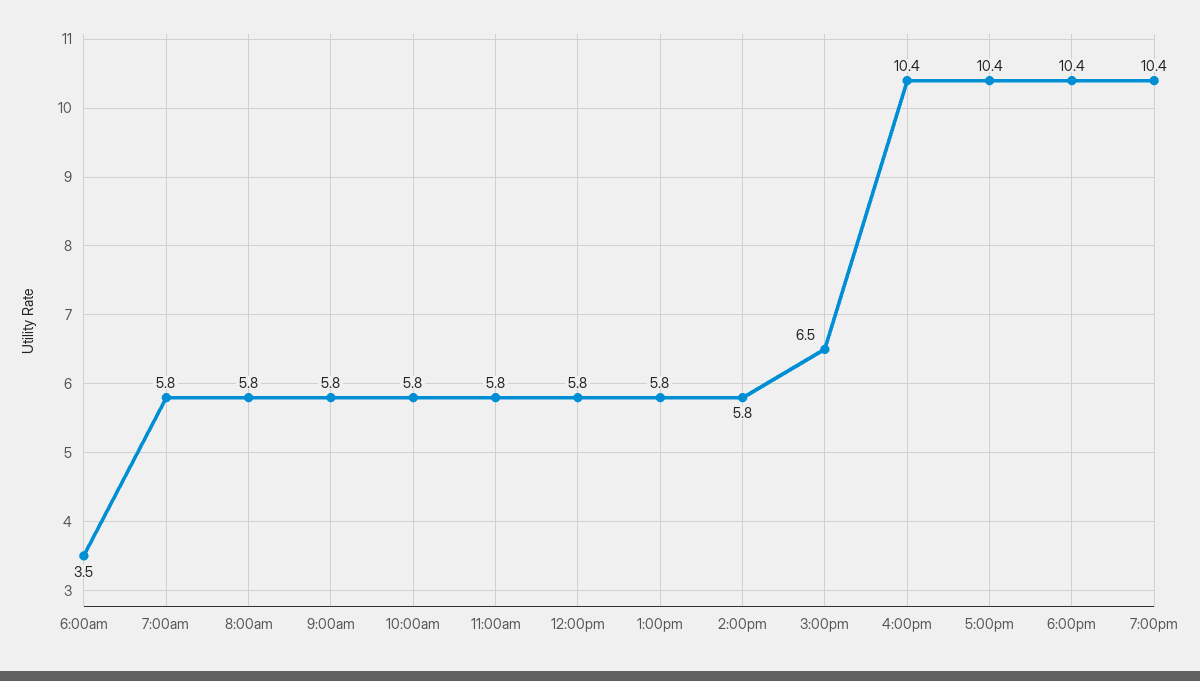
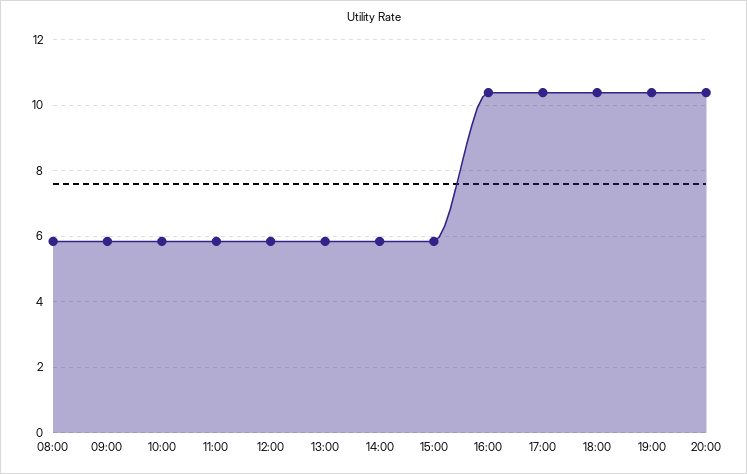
6:00am: 3.5 -> none
7:00am: 5.8 -> none
3:00pm: 6.5 -> 5.8
20:00: none -> 10.4

